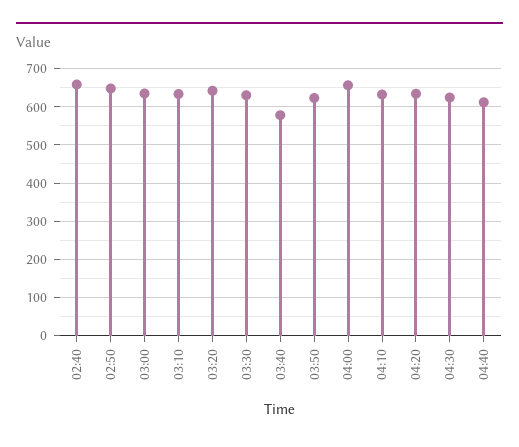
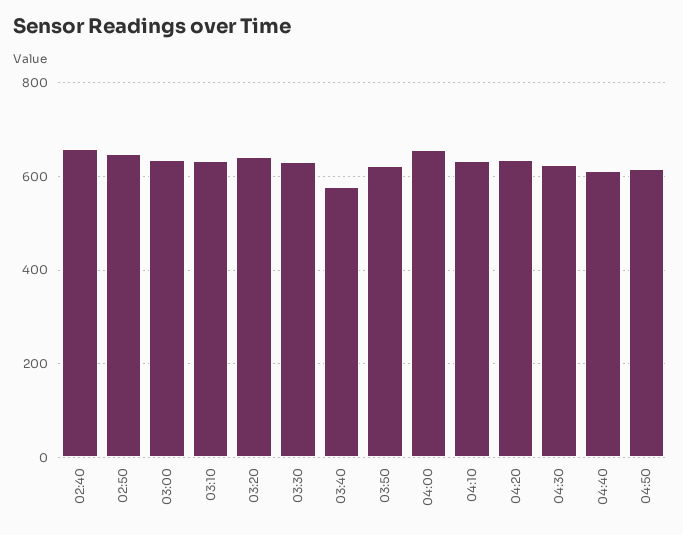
04:50: none -> 620

